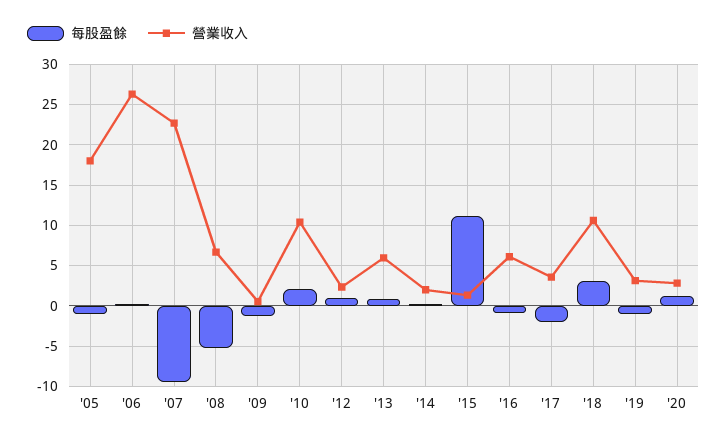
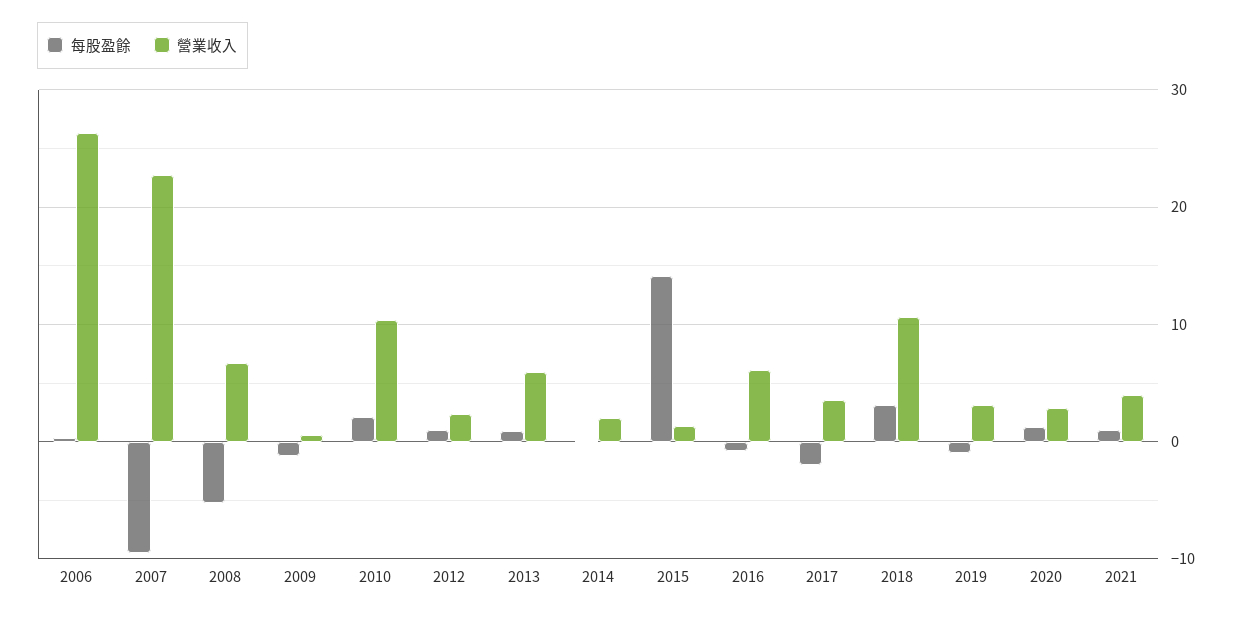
每股盈餘, '05: -1 -> none
營業收入, '05: 18 -> none
每股盈餘, '15: 11 -> 14
每股盈餘, 2021: none -> 1
營業收入, 2021: none -> 4

